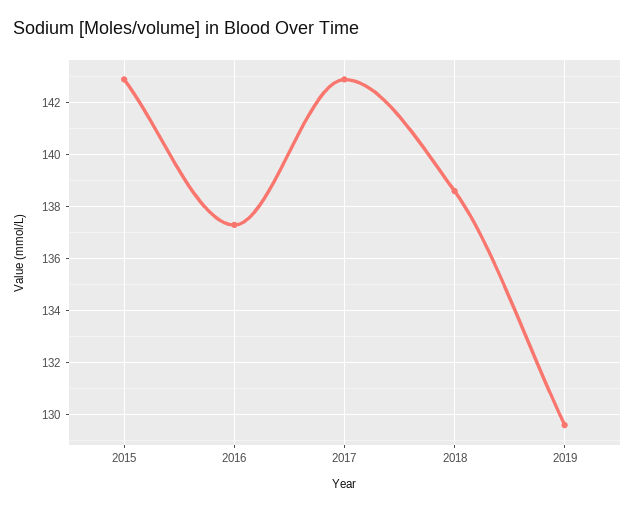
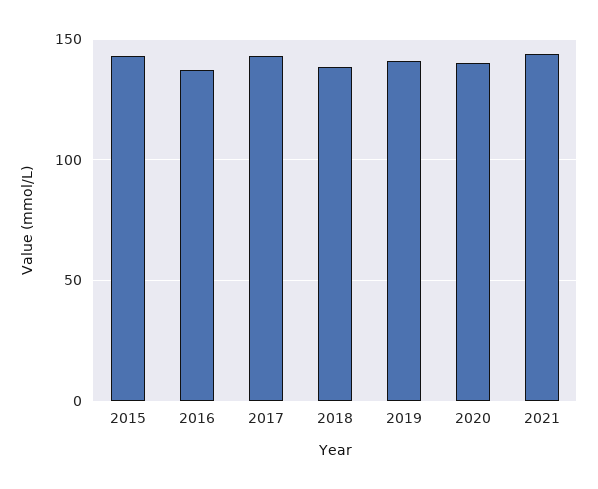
2019: 129.5 -> 140
2020: none -> 140
2021: none -> 145

